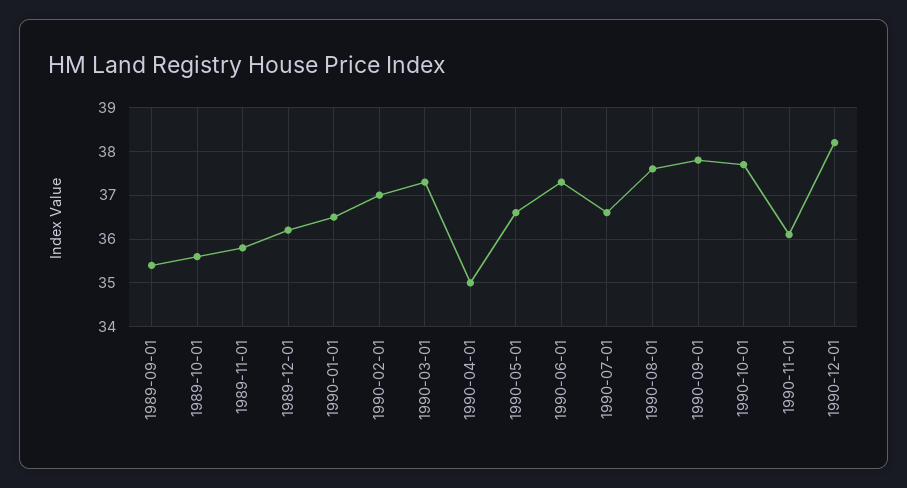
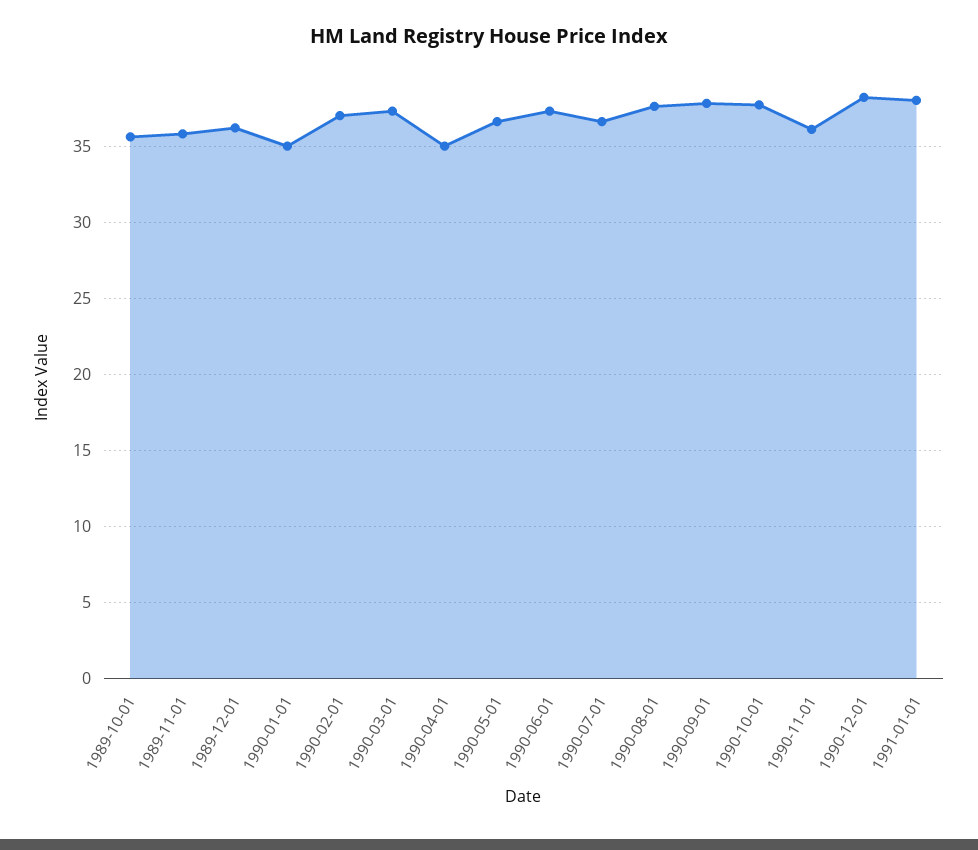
1989-09-01: 35.5 -> none
1990-01-01: 36.5 -> 35
1991-01-01: none -> 38

